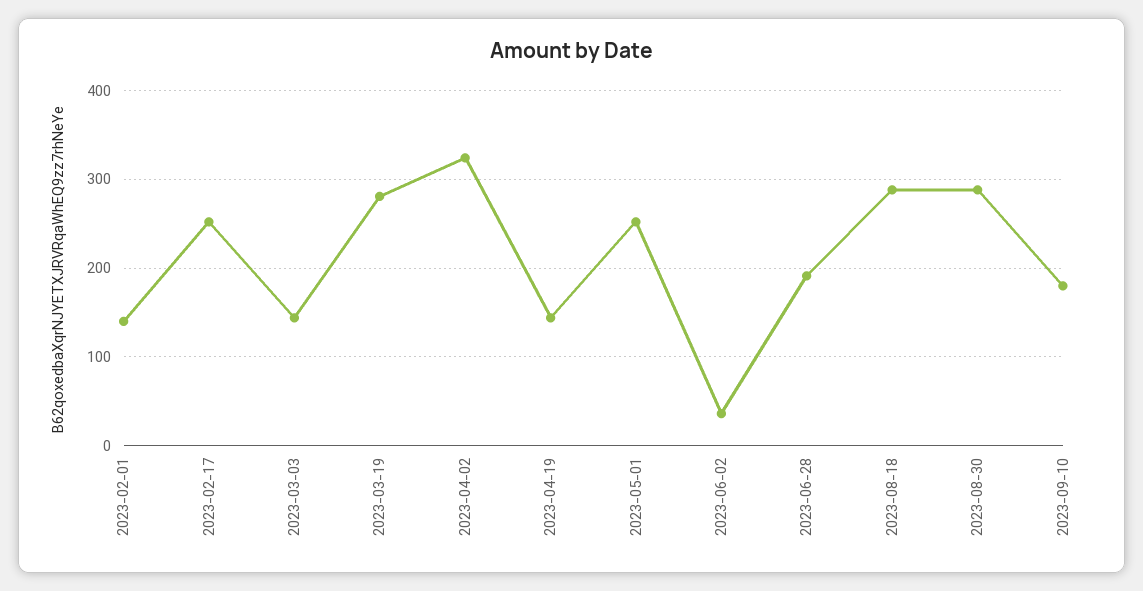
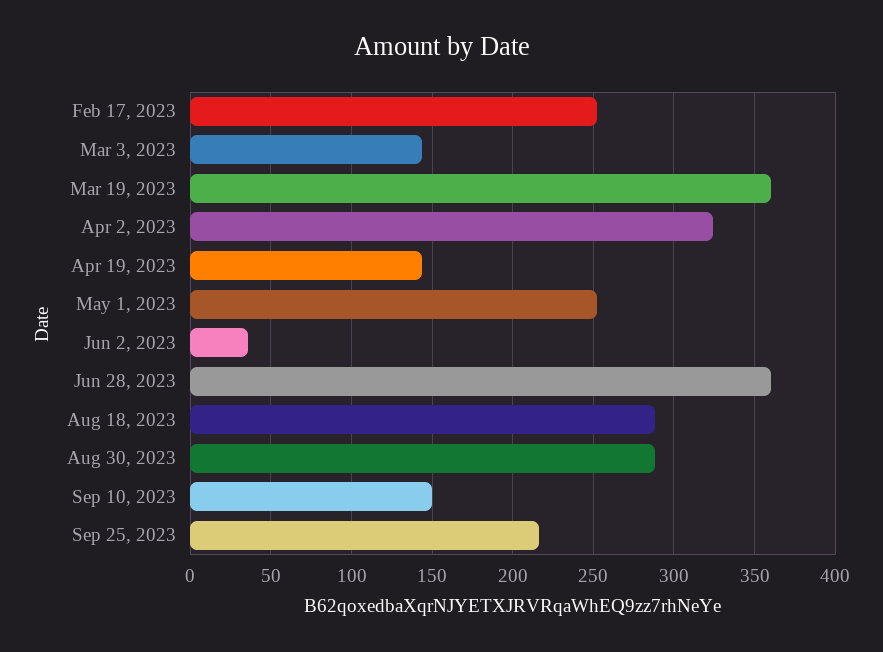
2023-02-01: 140 -> none
2023-03-19: 280 -> 360
2023-06-28: 190 -> 360
2023-09-10: 180 -> 150
Sep 25, 2023: none -> 215

